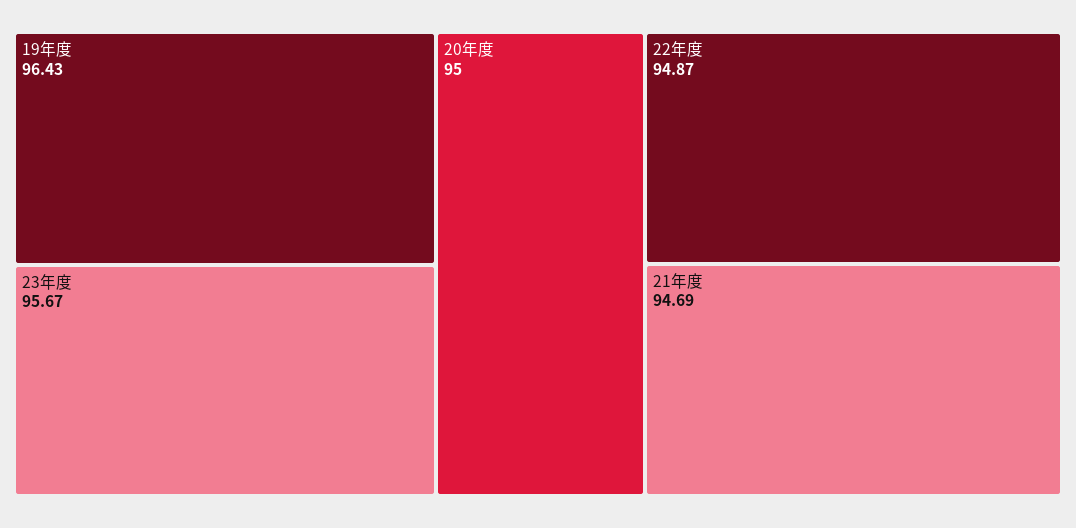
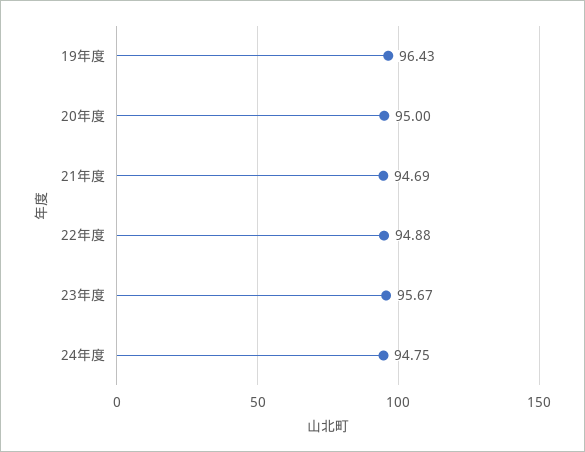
22年度: 94.87 -> 94.88
24年度: none -> 94.75

